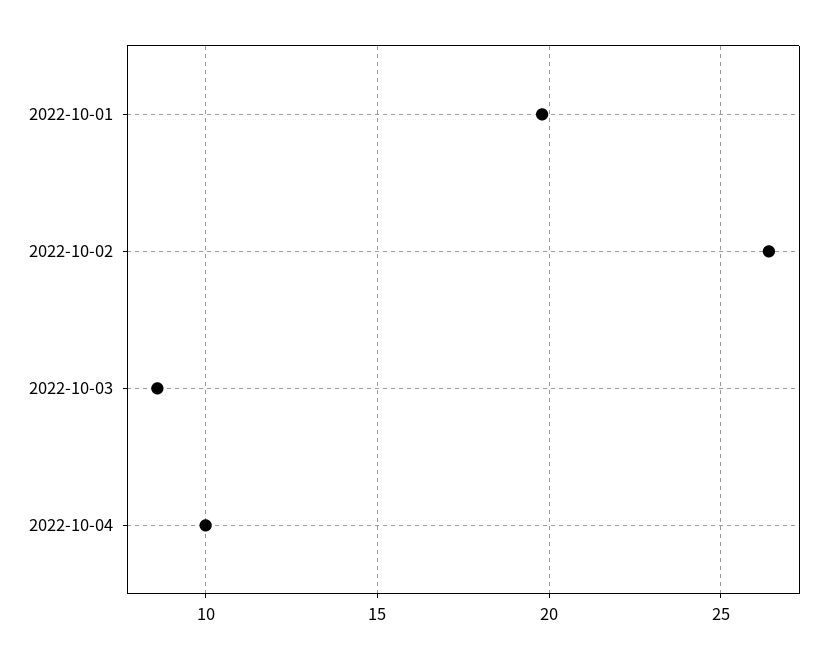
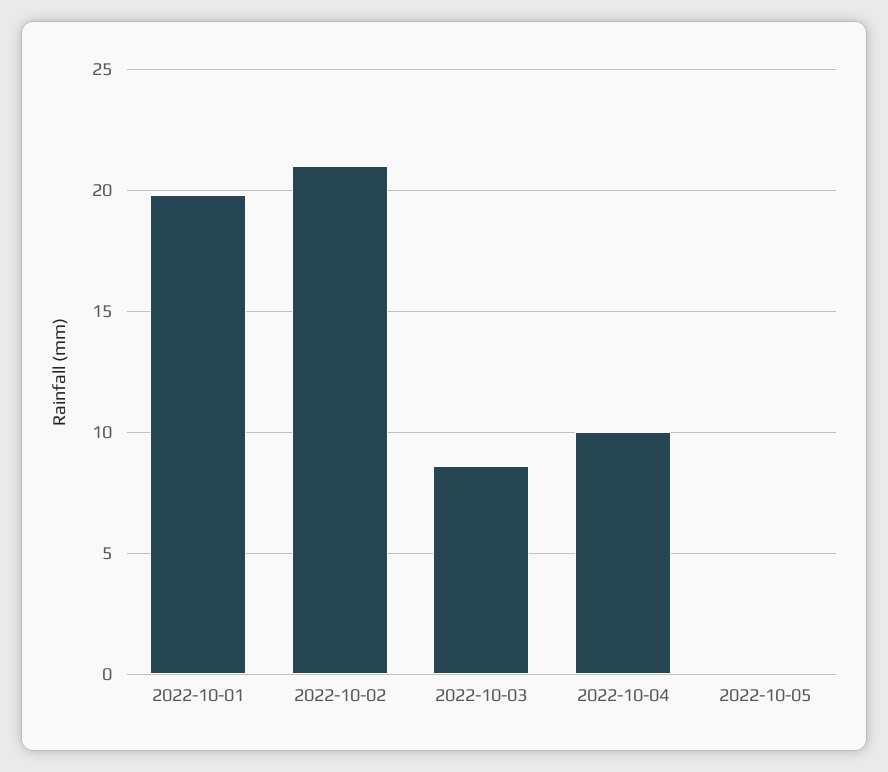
2022-10-02: 26.5 -> 21
2022-10-05: none -> 0

